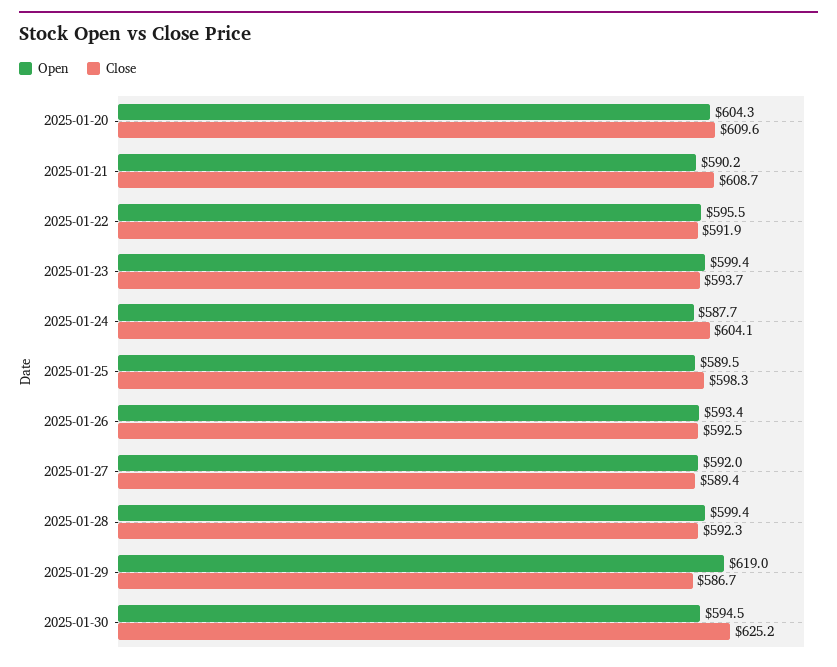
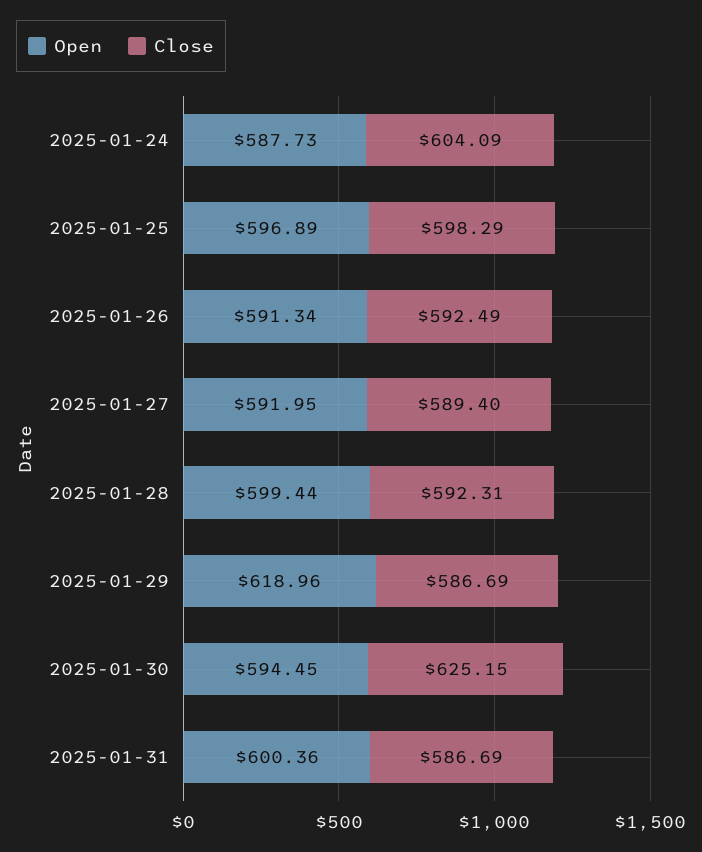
Open, 2025-01-20: 604.3 -> none
Close, 2025-01-20: 609.6 -> none
Open, 2025-01-21: 590.2 -> none
Close, 2025-01-21: 608.7 -> none
Open, 2025-01-22: 595.5 -> none
Close, 2025-01-22: 591.9 -> none
Open, 2025-01-23: 599.4 -> none
Close, 2025-01-23: 593.7 -> none
Open, 2025-01-25: 589.5 -> 596.89
Open, 2025-01-26: 593.4 -> 591.34
Open, 2025-01-31: none -> 600.36
Close, 2025-01-31: none -> 586.69

